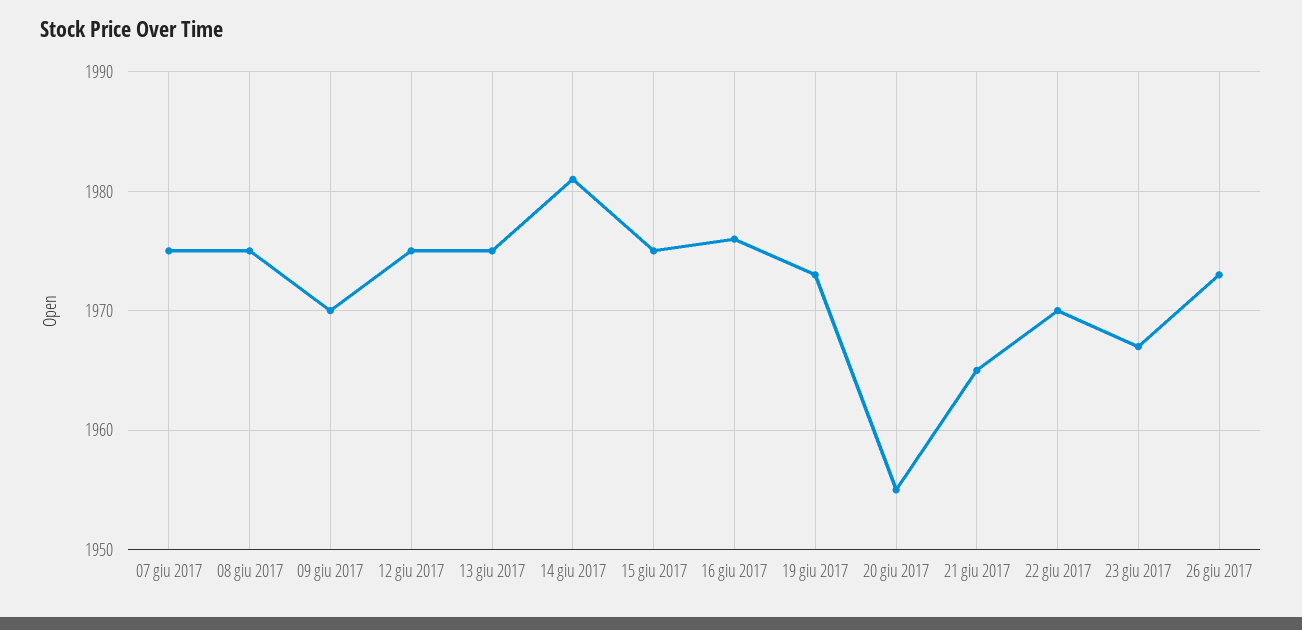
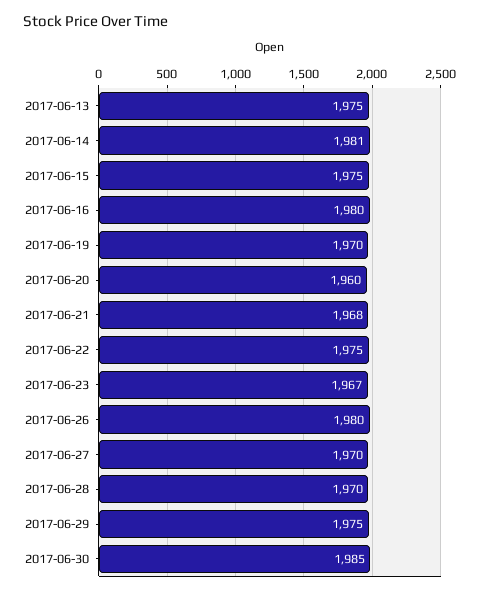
07 giu 2017: 1975 -> none
08 giu 2017: 1975 -> none
09 giu 2017: 1970 -> none
12 giu 2017: 1975 -> none
16 giu 2017: 1976 -> 1980
19 giu 2017: 1973 -> 1970
20 giu 2017: 1955 -> 1960
21 giu 2017: 1965 -> 1968
22 giu 2017: 1970 -> 1975
26 giu 2017: 1973 -> 1980
2017-06-27: none -> 1970
2017-06-28: none -> 1970
2017-06-29: none -> 1975
2017-06-30: none -> 1985

